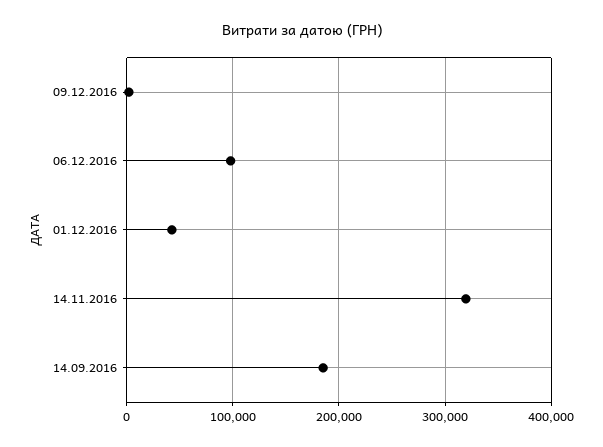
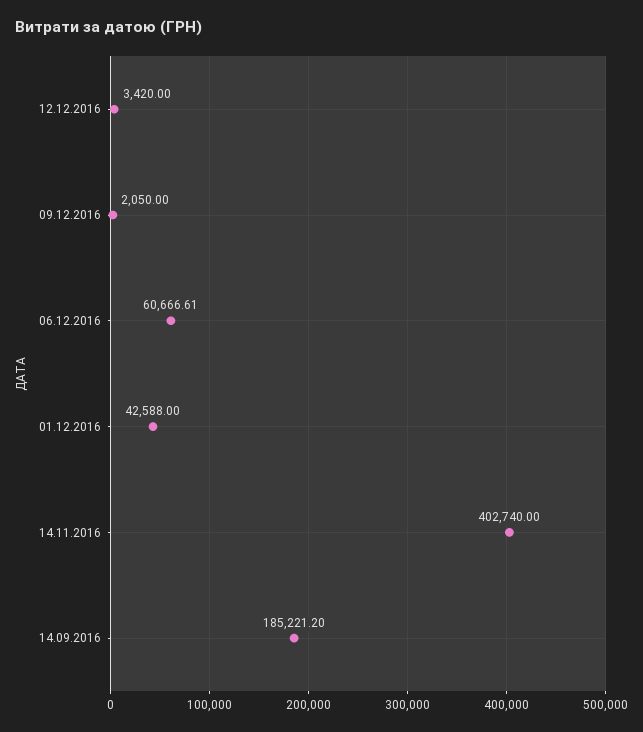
06.12.2016: 100000 -> 60666.61
14.11.2016: 320000 -> 402740
12.12.2016: none -> 3420

